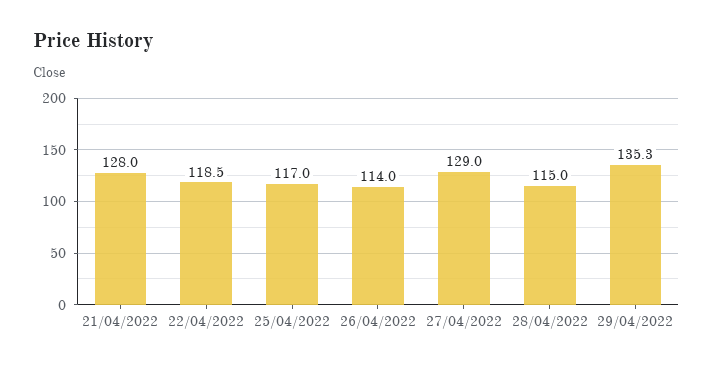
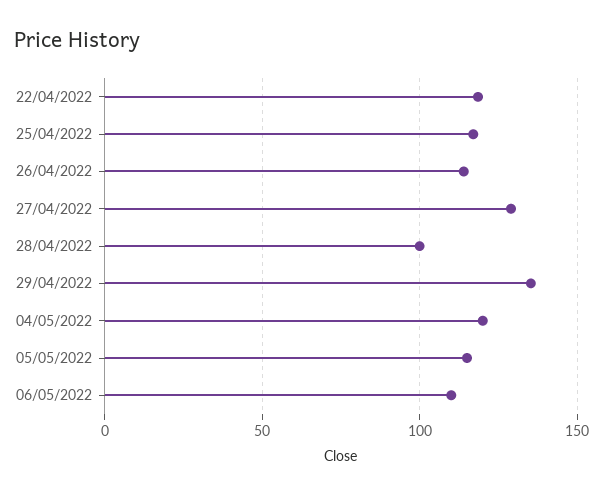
21/04/2022: 128 -> none
28/04/2022: 115 -> 100
04/05/2022: none -> 120
05/05/2022: none -> 115
06/05/2022: none -> 110

